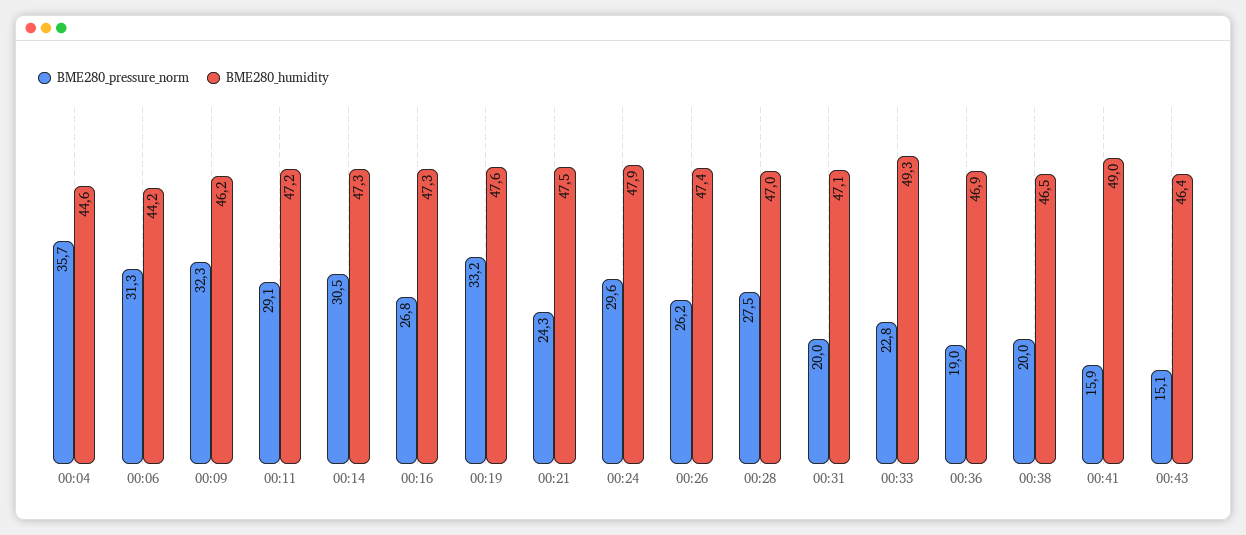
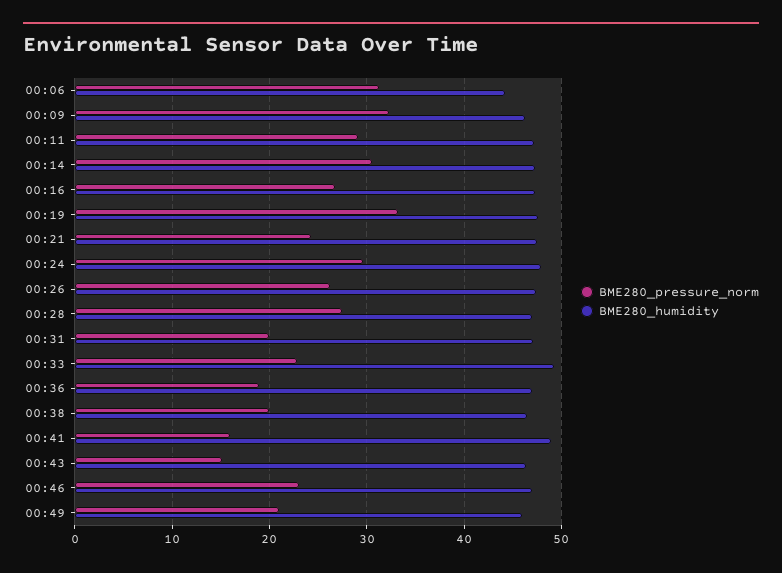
BME280_pressure_norm, 00:04: 35.7 -> none
BME280_humidity, 00:04: 44.6 -> none
BME280_pressure_norm, 00:46: none -> 23
BME280_humidity, 00:46: none -> 47
BME280_pressure_norm, 00:49: none -> 21
BME280_humidity, 00:49: none -> 46

